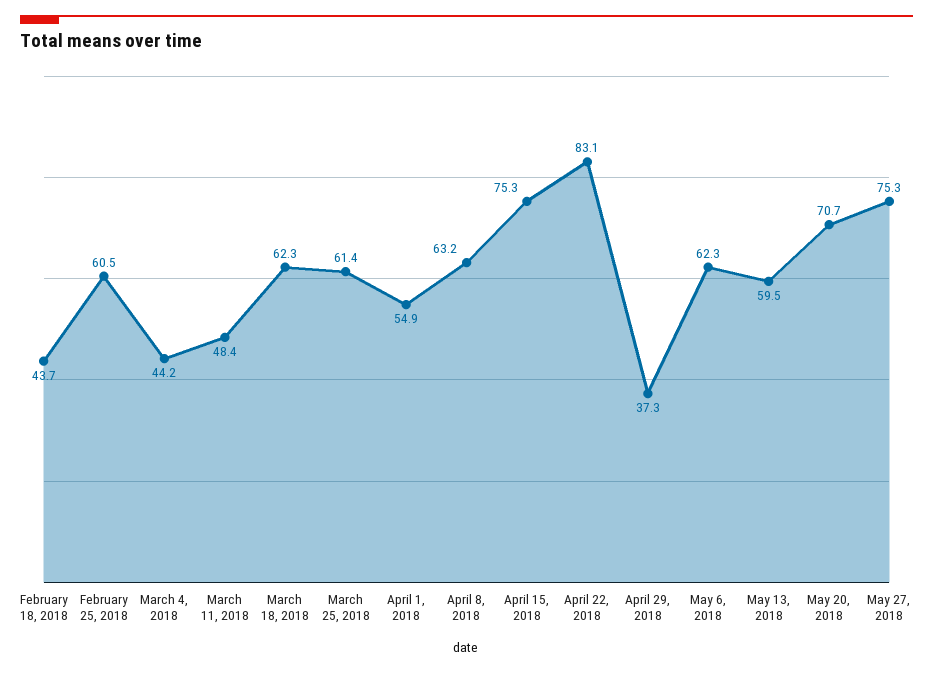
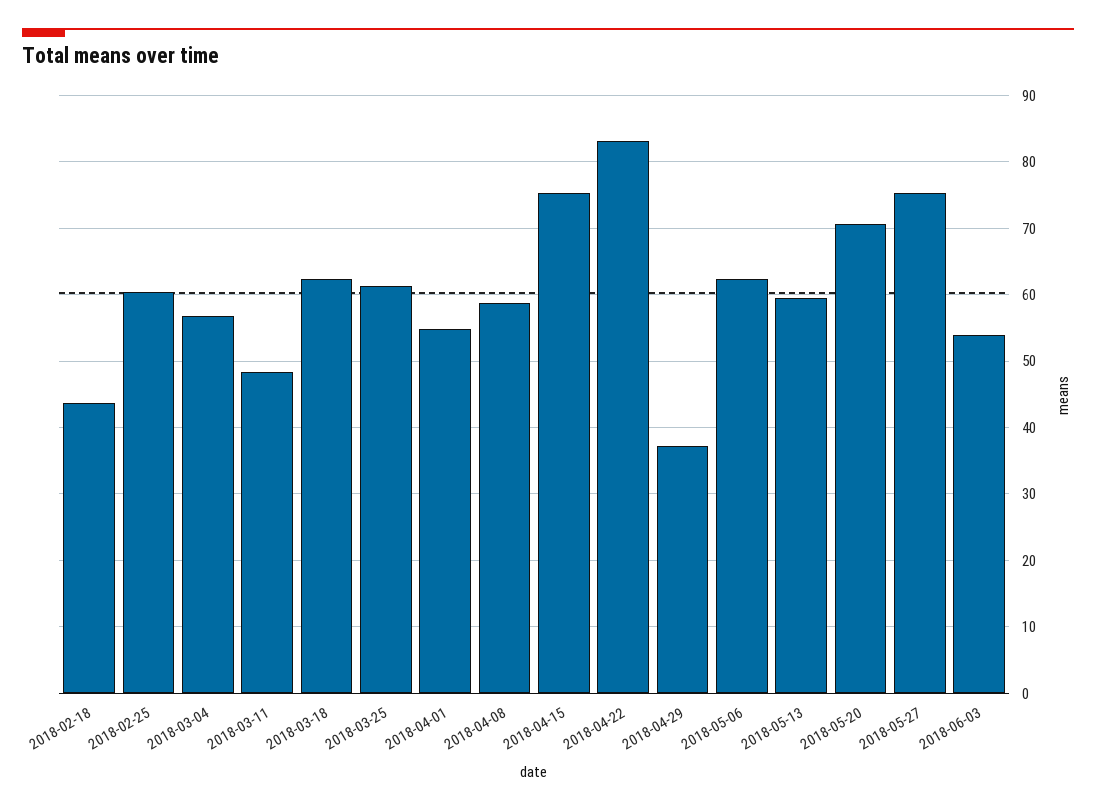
March 4, 2018: 44.2 -> 57
April 8, 2018: 63.2 -> 59
2018-06-03: none -> 54

